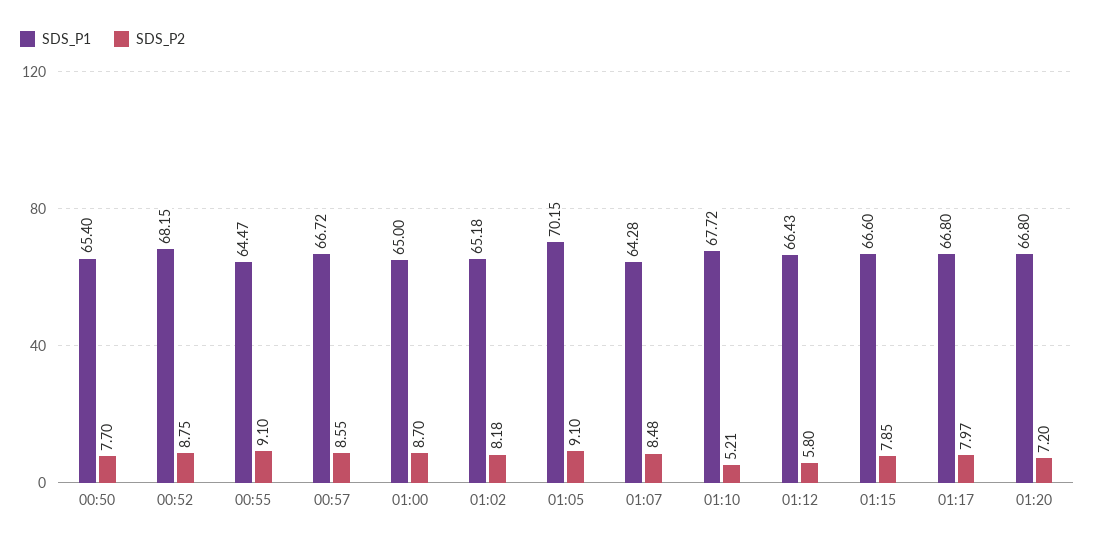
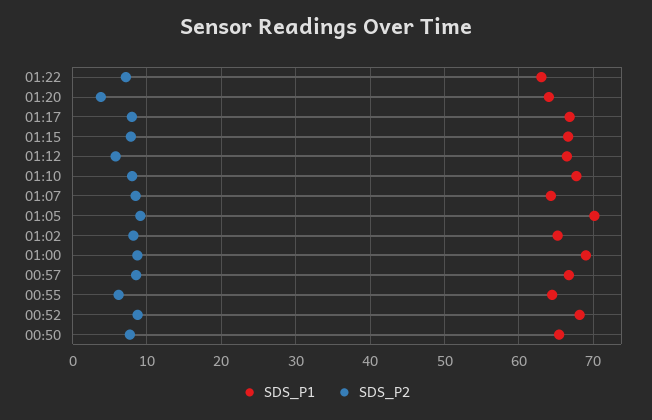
SDS_P2, 00:55: 9.1 -> 6
SDS_P1, 01:00: 65 -> 69
SDS_P2, 01:10: 5.21 -> 8
SDS_P1, 01:20: 66.8 -> 64
SDS_P2, 01:20: 7.2 -> 4
SDS_P1, 01:22: none -> 63
SDS_P2, 01:22: none -> 7

